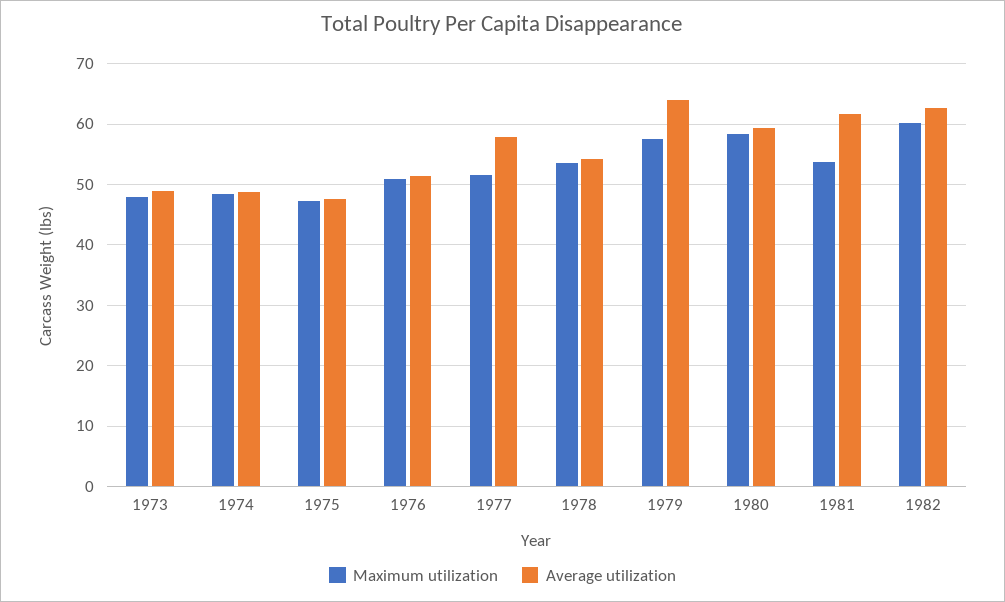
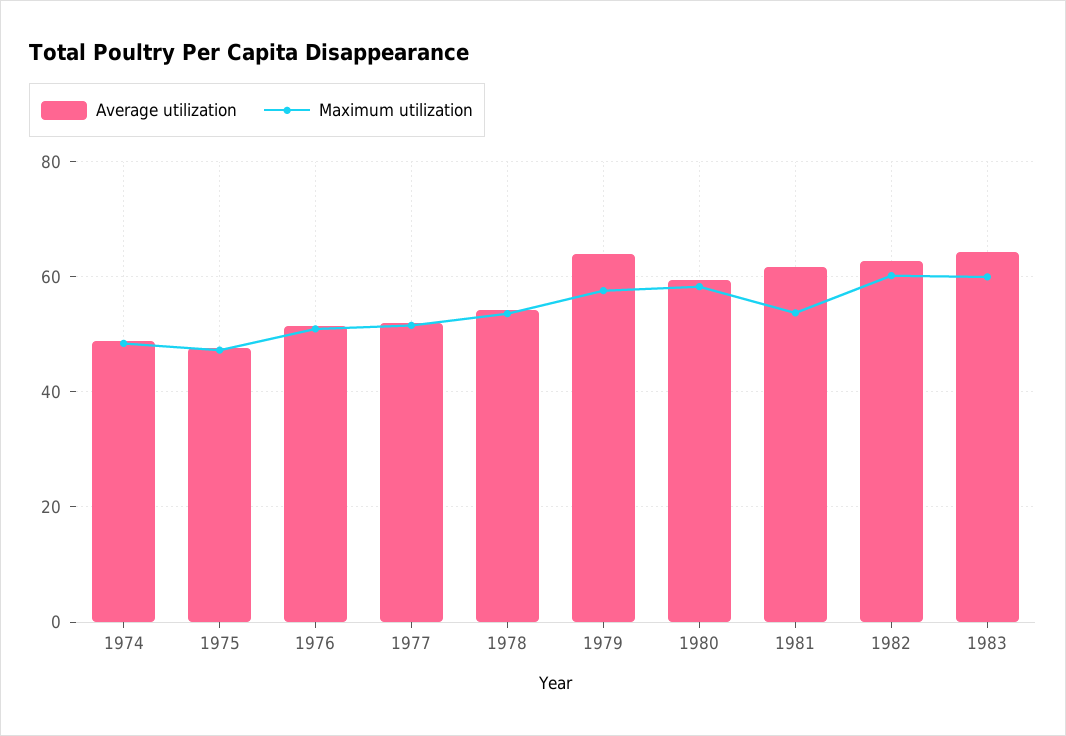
Maximum utilization, 1973: 48 -> none
Average utilization, 1973: 49 -> none
Average utilization, 1977: 58 -> 52
Average utilization, 1983: none -> 64
Maximum utilization, 1983: none -> 60

